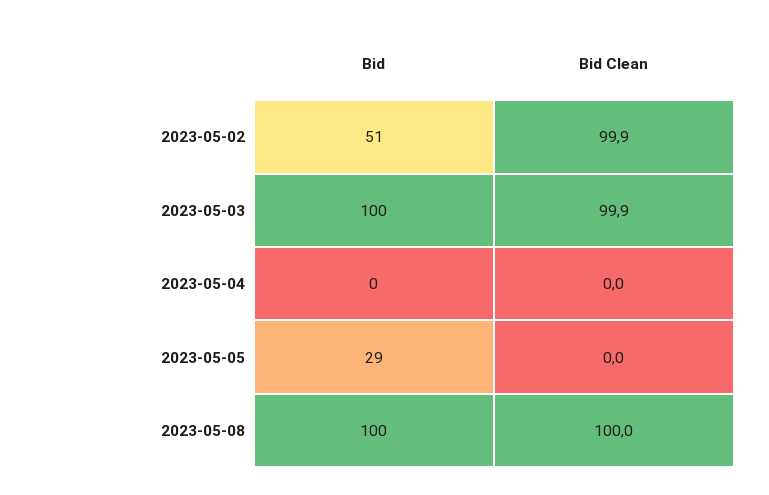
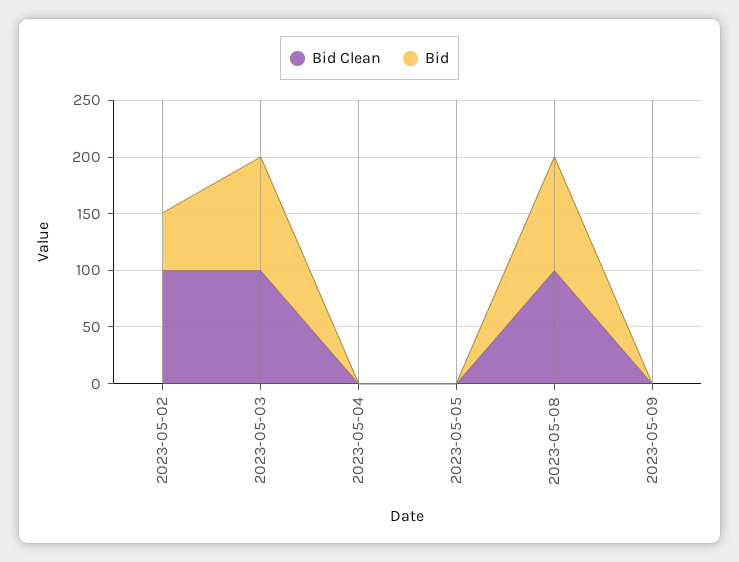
Bid, 2023-05-05: 29 -> 0
Bid Clean, 2023-05-09: none -> 0
Bid, 2023-05-09: none -> 0

